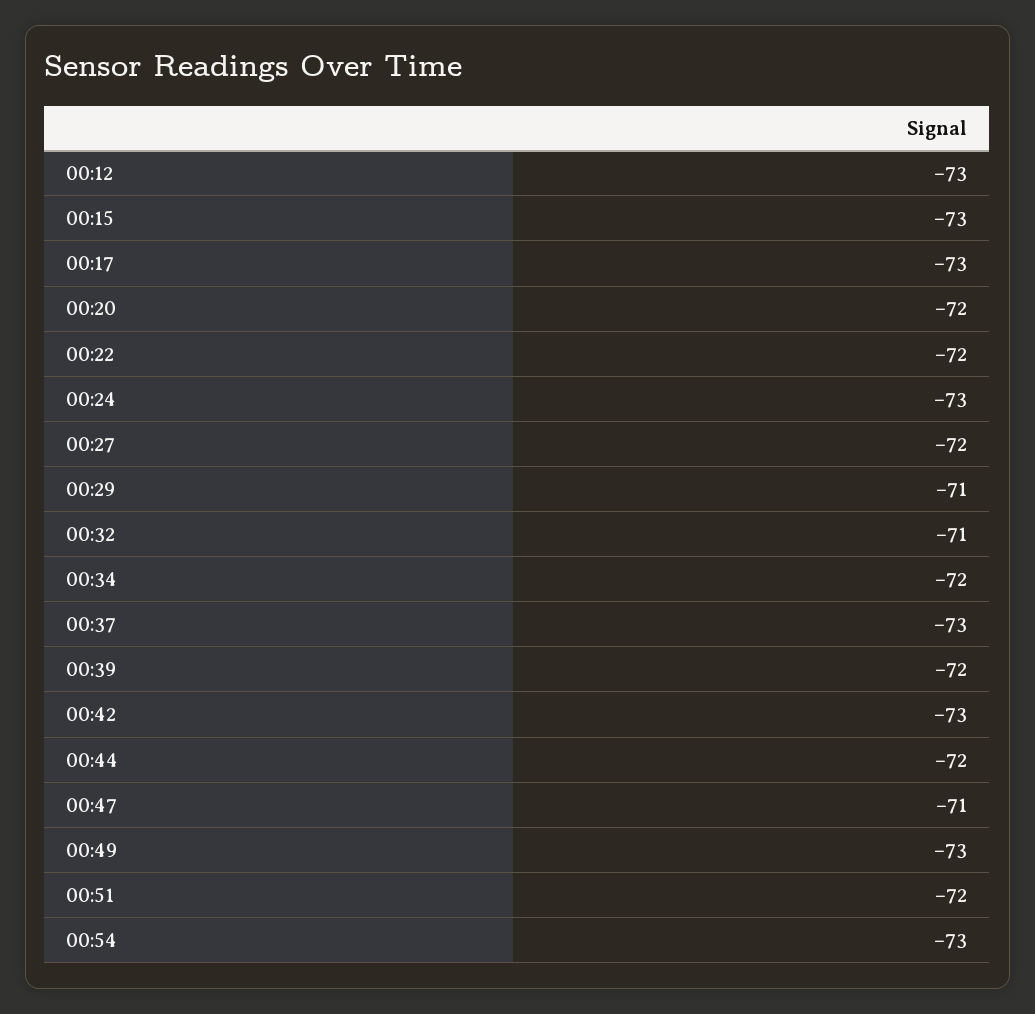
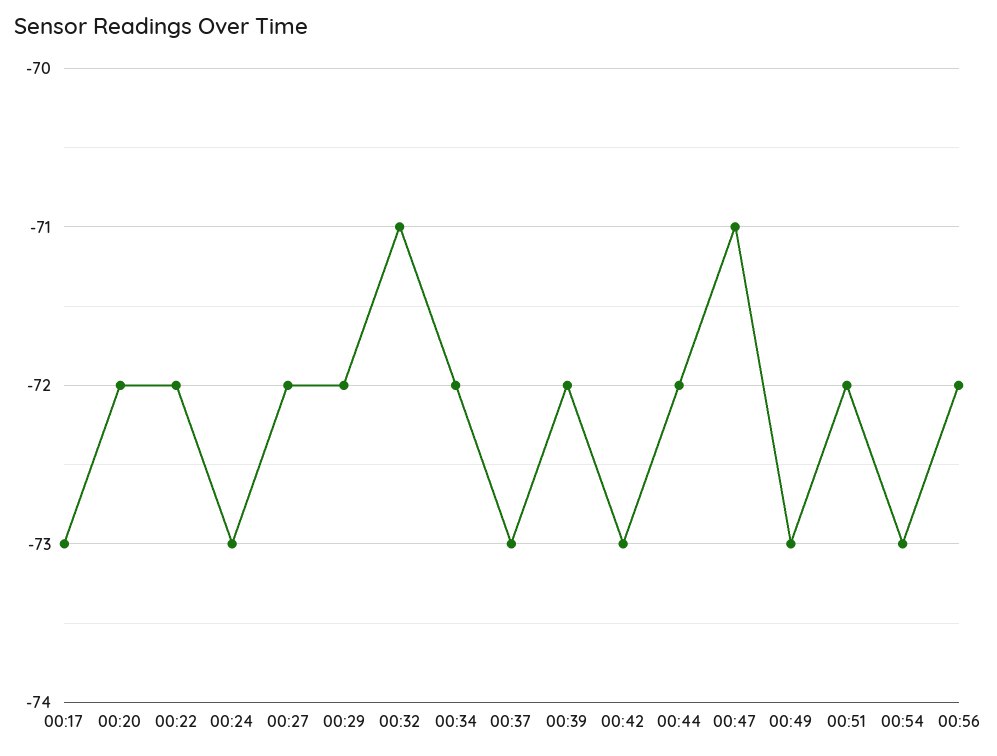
00:12: -73 -> none
00:15: -73 -> none
00:29: -71 -> -72
00:56: none -> -72

